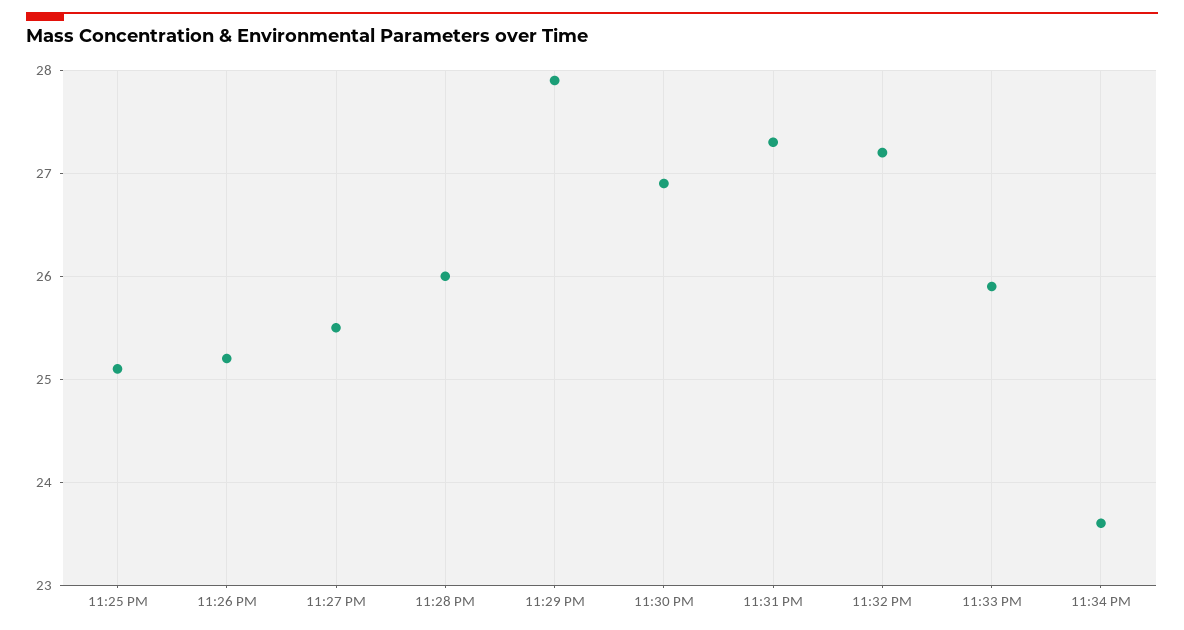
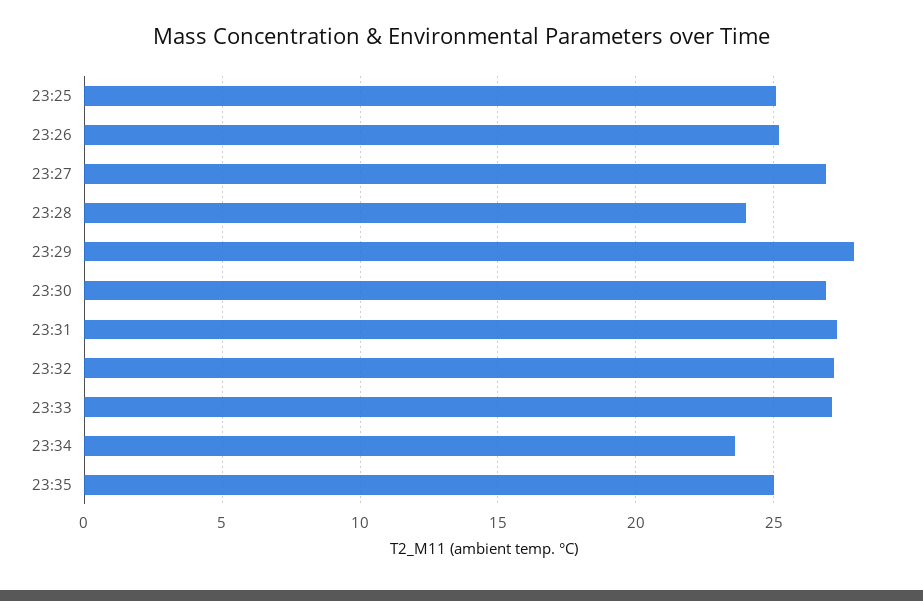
11:27 PM: 25.5 -> 27
11:28 PM: 26 -> 24
11:33 PM: 25.9 -> 27
23:35: none -> 25

